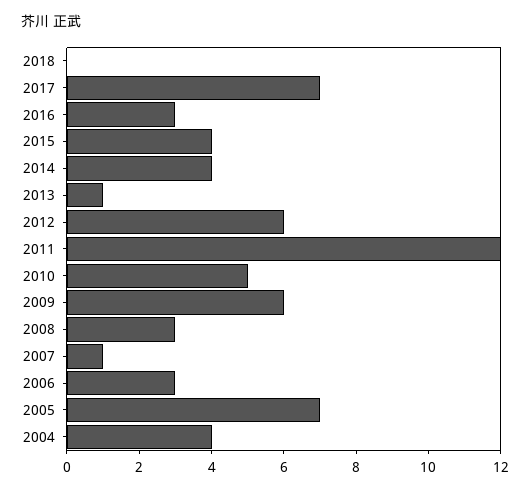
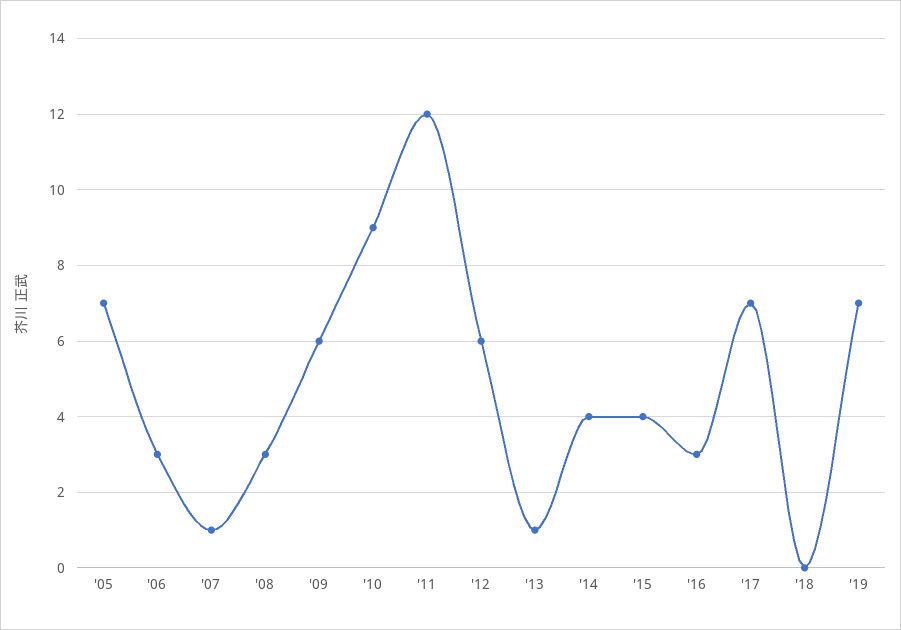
2010: 5 -> 9
2004: 4 -> none
'19: none -> 7

